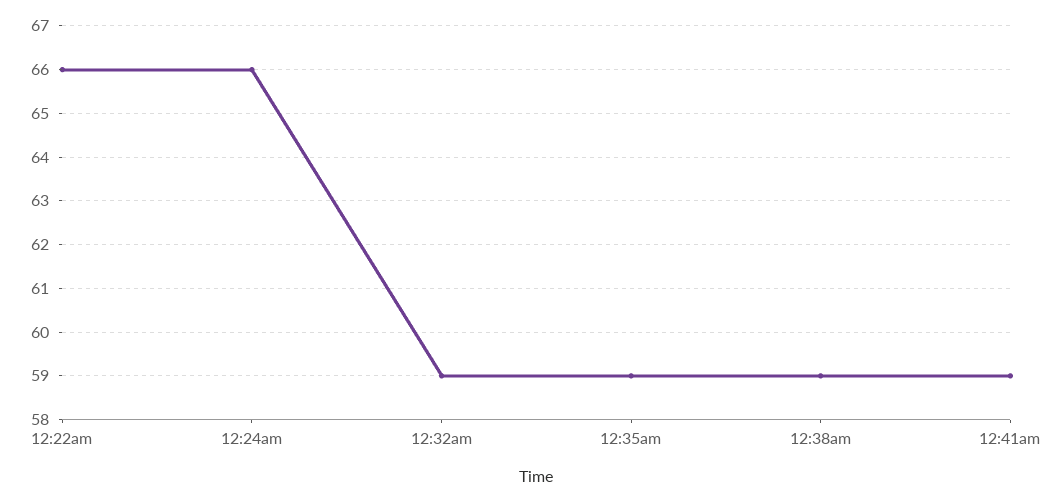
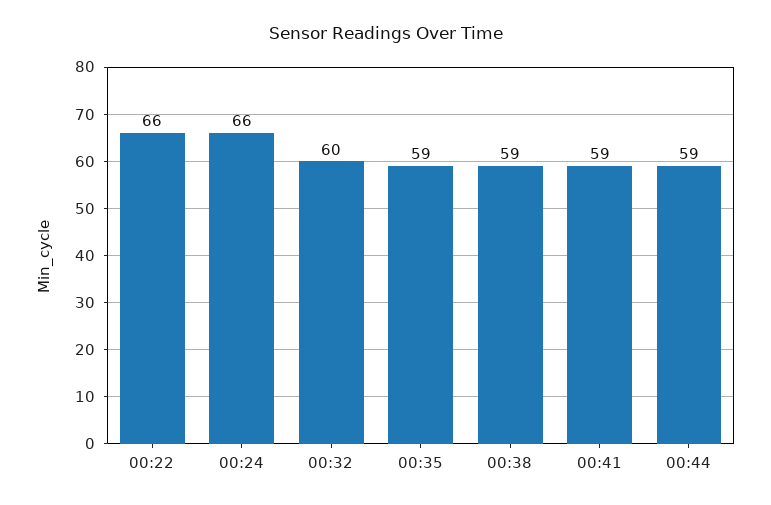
12:32am: 59 -> 60
00:44: none -> 59

